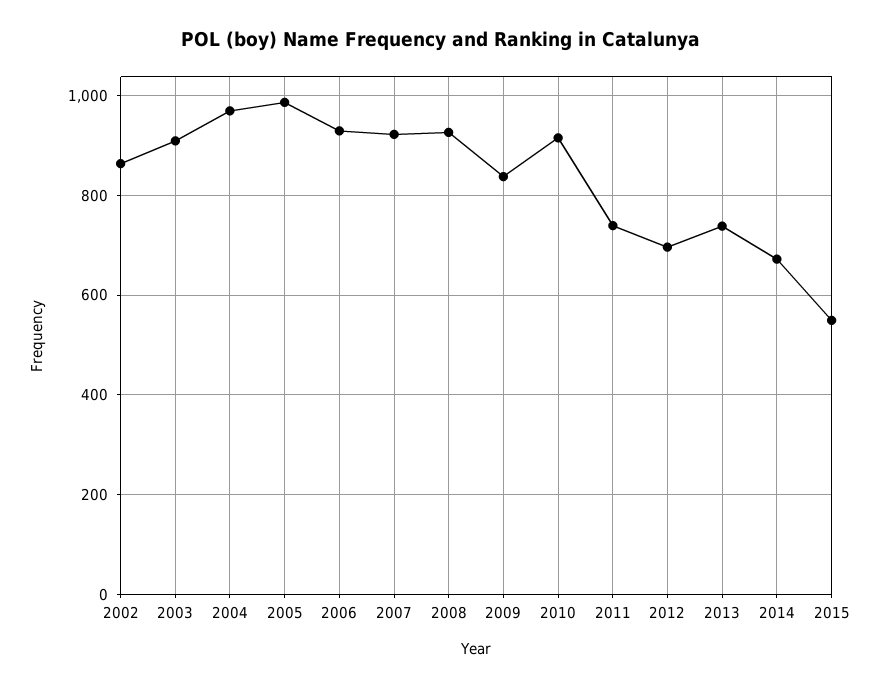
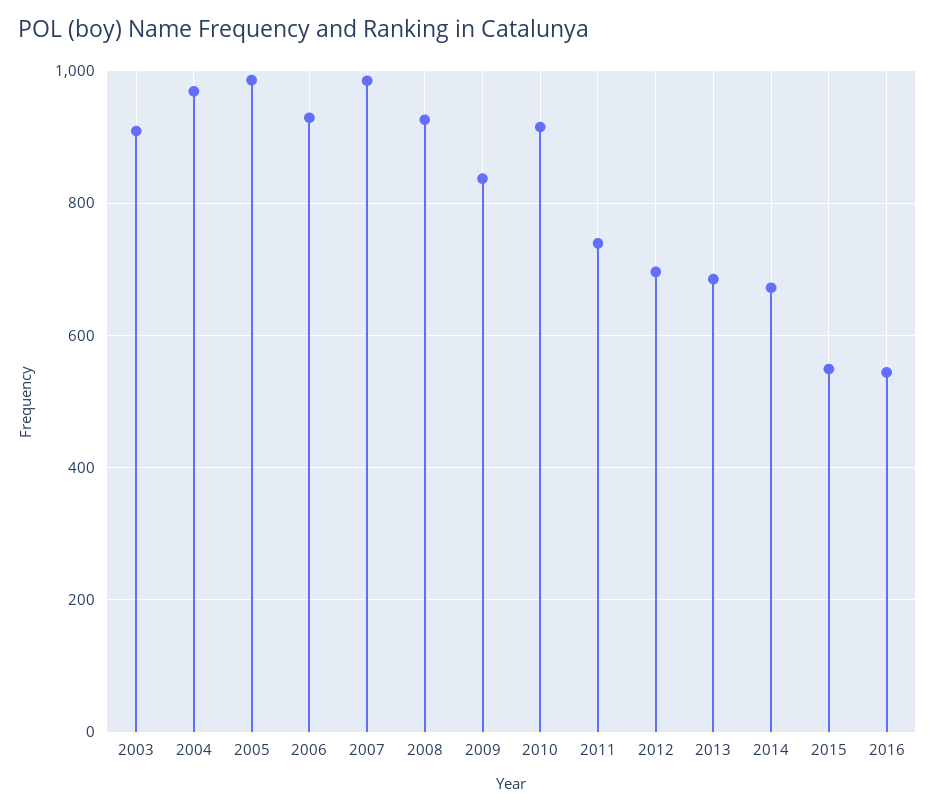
2002: 860 -> none
2007: 920 -> 980
2013: 740 -> 680
2016: none -> 540

